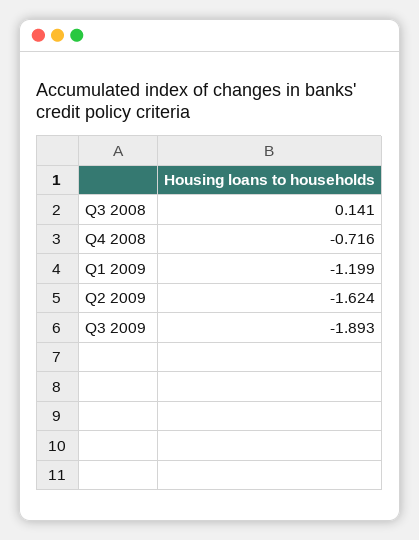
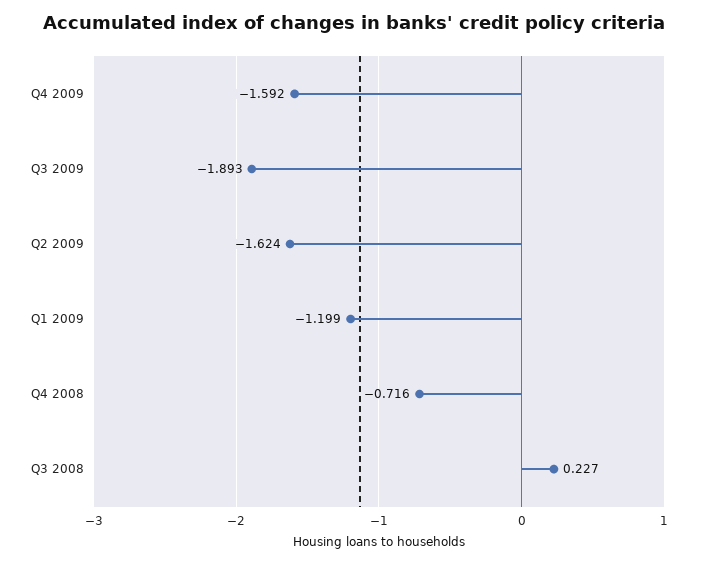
Q3 2008: 0.141 -> 0.227
Q4 2009: none -> -1.592

